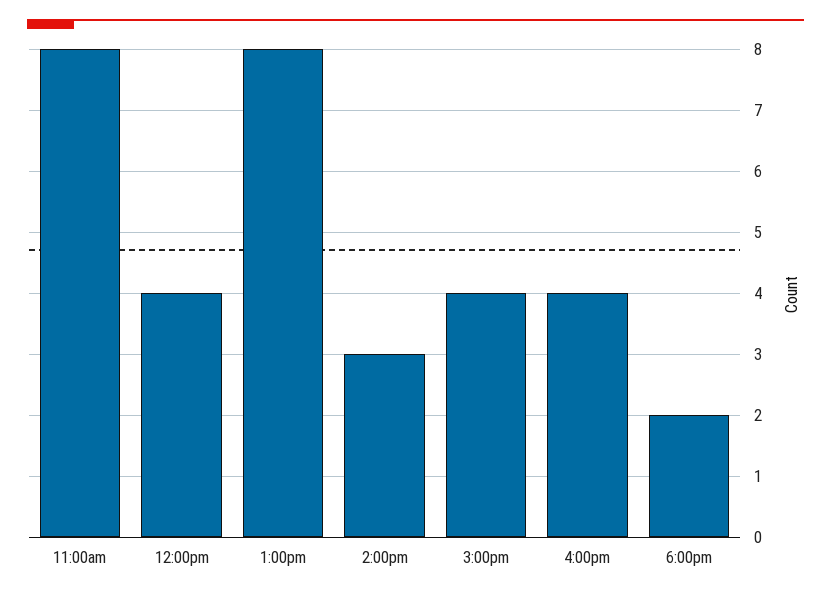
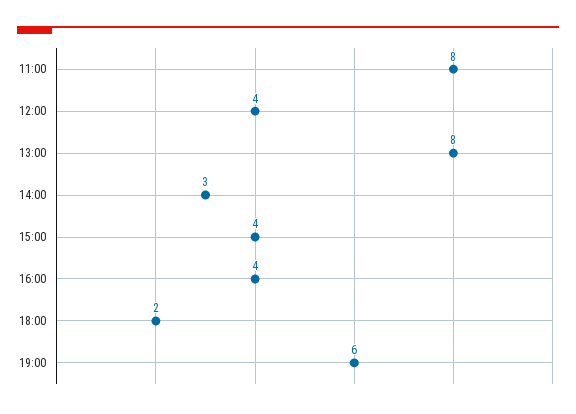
19:00: none -> 6

